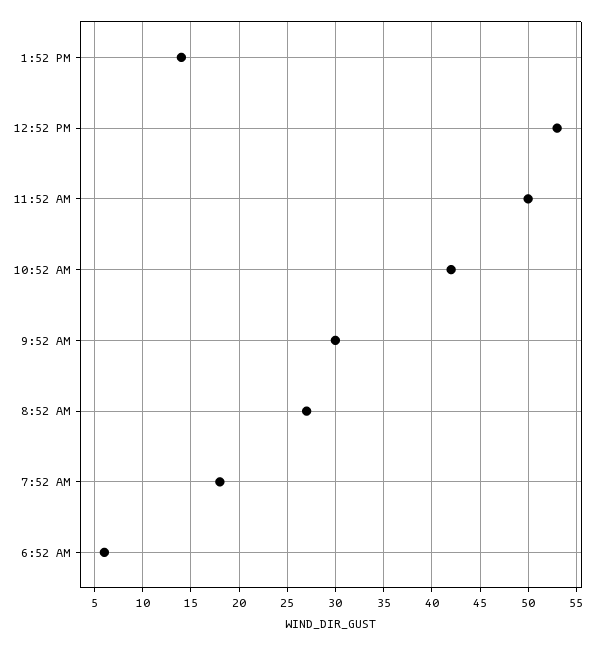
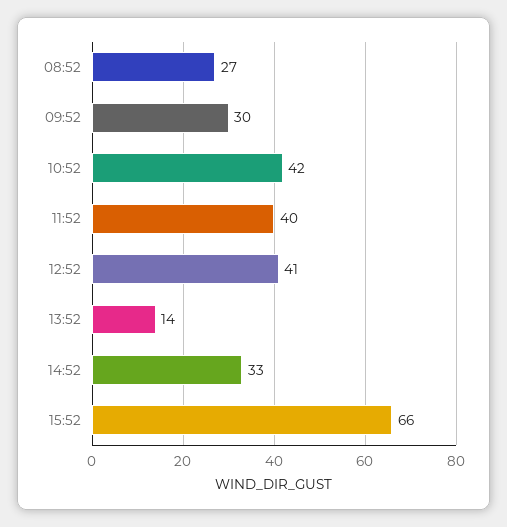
12:52 PM: 53 -> 41
11:52 AM: 50 -> 40
7:52 AM: 18 -> none
6:52 AM: 6 -> none
14:52: none -> 33
15:52: none -> 66

